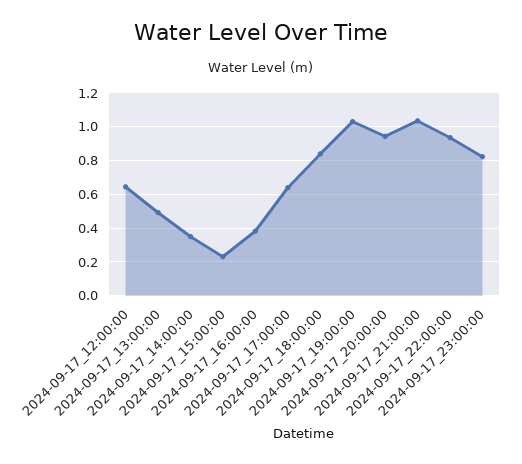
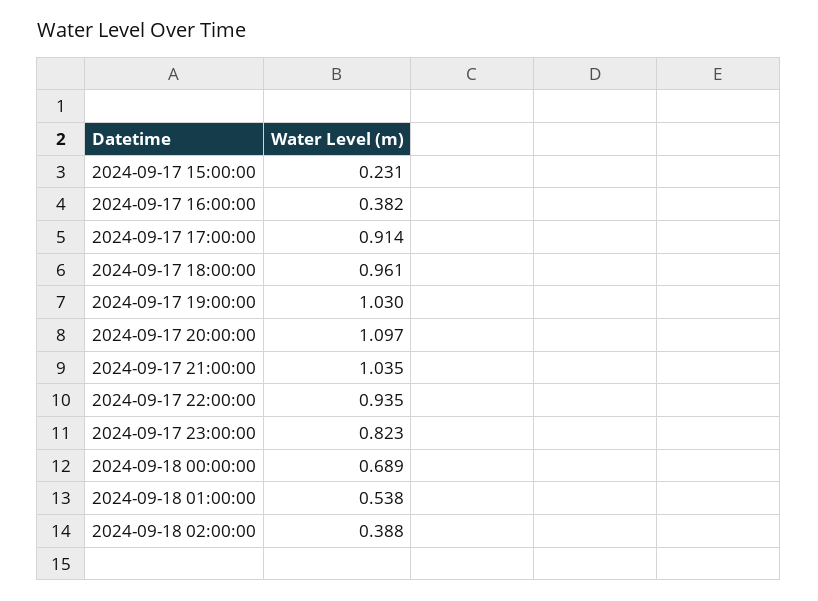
2024-09-17_12:00:00: 0.65 -> none
2024-09-17_13:00:00: 0.5 -> none
2024-09-17_14:00:00: 0.35 -> none
2024-09-17_17:00:00: 0.65 -> 0.914
2024-09-17_18:00:00: 0.85 -> 0.961
2024-09-17_20:00:00: 0.95 -> 1.097
2024-09-18 00:00:00: none -> 0.689
2024-09-18 01:00:00: none -> 0.538
2024-09-18 02:00:00: none -> 0.388

